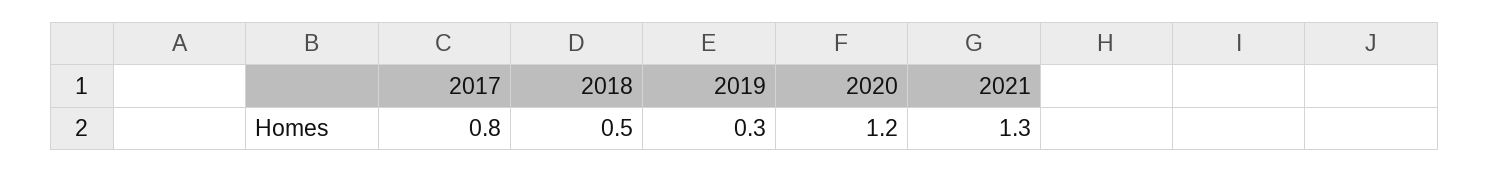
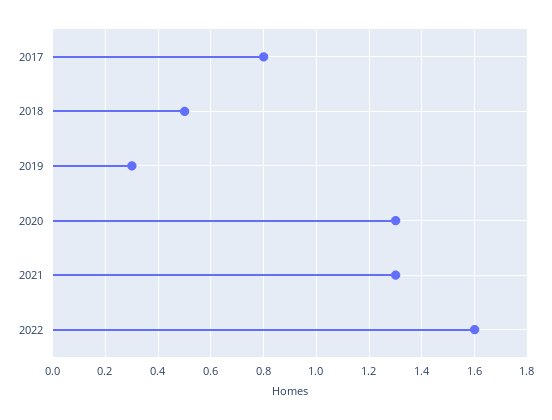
2020: 1.2 -> 1.3
2022: none -> 1.6

